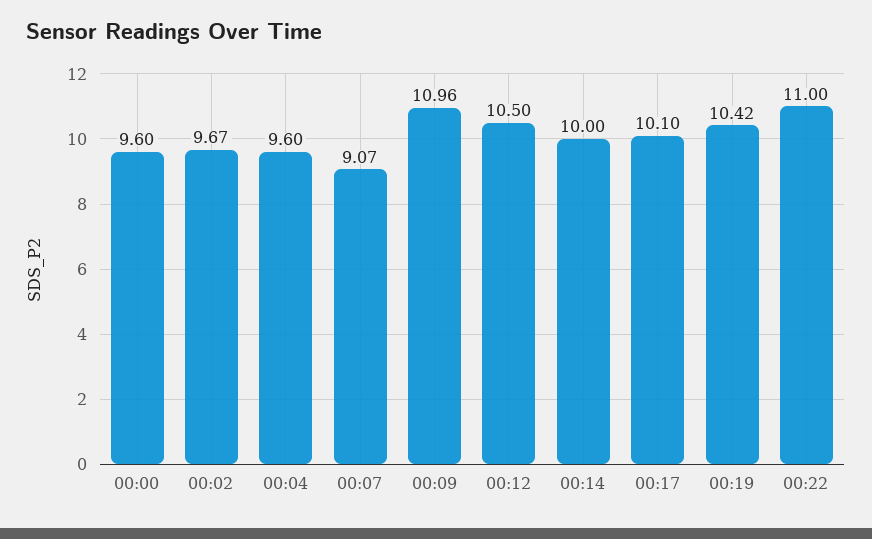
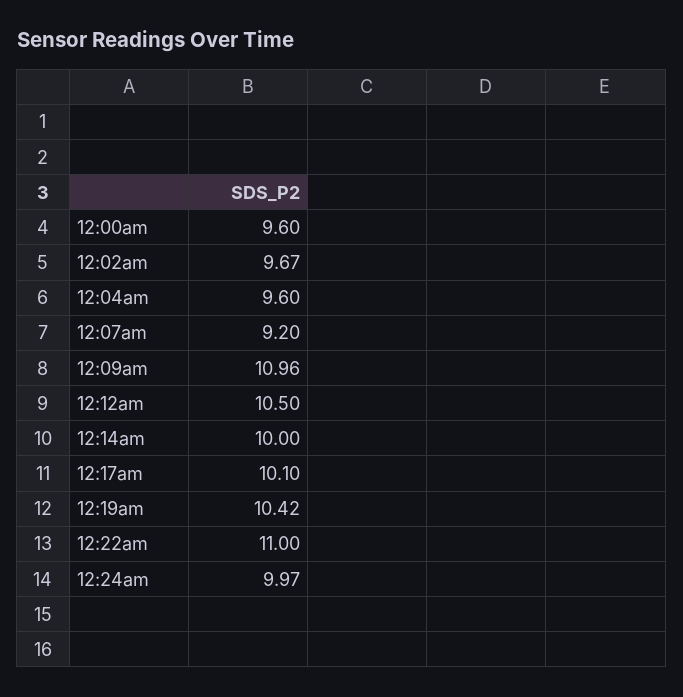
00:07: 9.07 -> 9.2
12:24am: none -> 9.97

